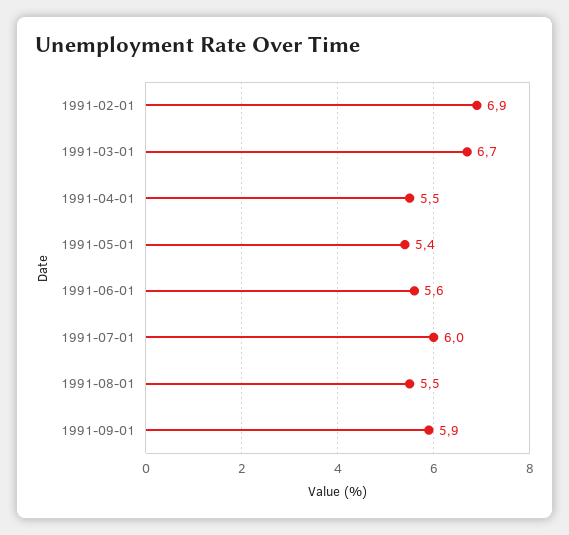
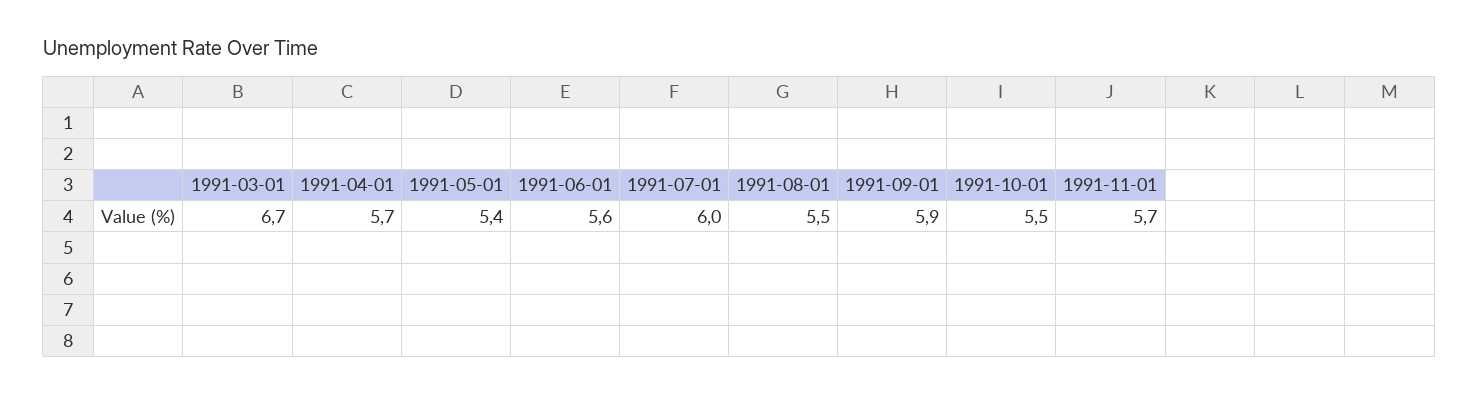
1991-02-01: 6.9 -> none
1991-04-01: 5.5 -> 5.7
1991-10-01: none -> 5.5
1991-11-01: none -> 5.7

